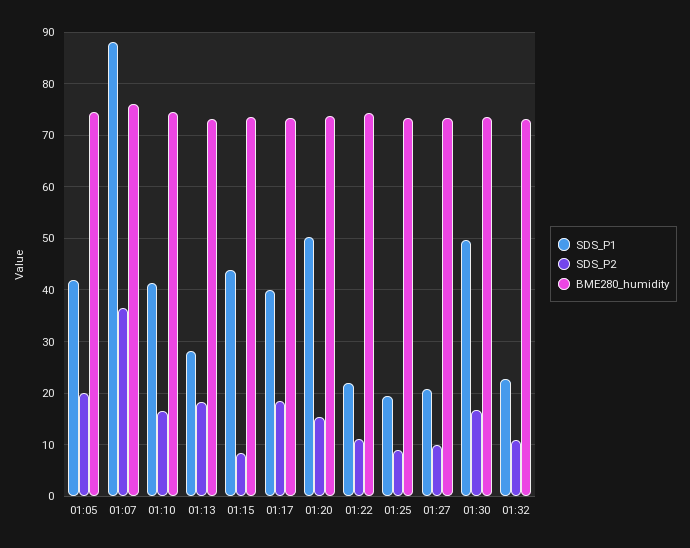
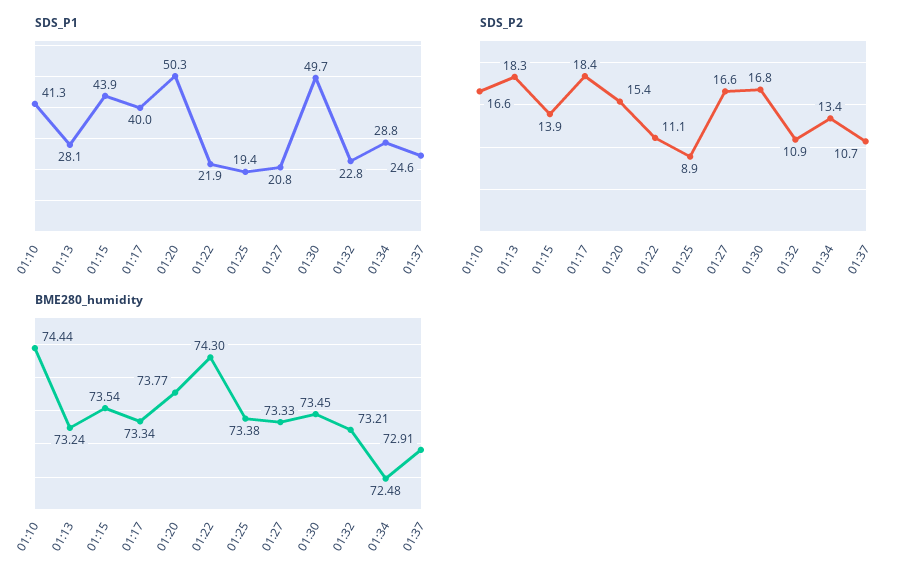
SDS_P1, 01:05: 42 -> none
SDS_P2, 01:05: 20 -> none
BME280_humidity, 01:05: 74 -> none
SDS_P1, 01:07: 88 -> none
SDS_P2, 01:07: 36 -> none
BME280_humidity, 01:07: 76 -> none
SDS_P2, 01:15: 8 -> 13.9
SDS_P2, 01:27: 10 -> 16.6
SDS_P1, 01:34: none -> 28.8
SDS_P1, 01:37: none -> 24.6
SDS_P2, 01:34: none -> 13.4
SDS_P2, 01:37: none -> 10.7
BME280_humidity, 01:34: none -> 72.48
BME280_humidity, 01:37: none -> 72.91

